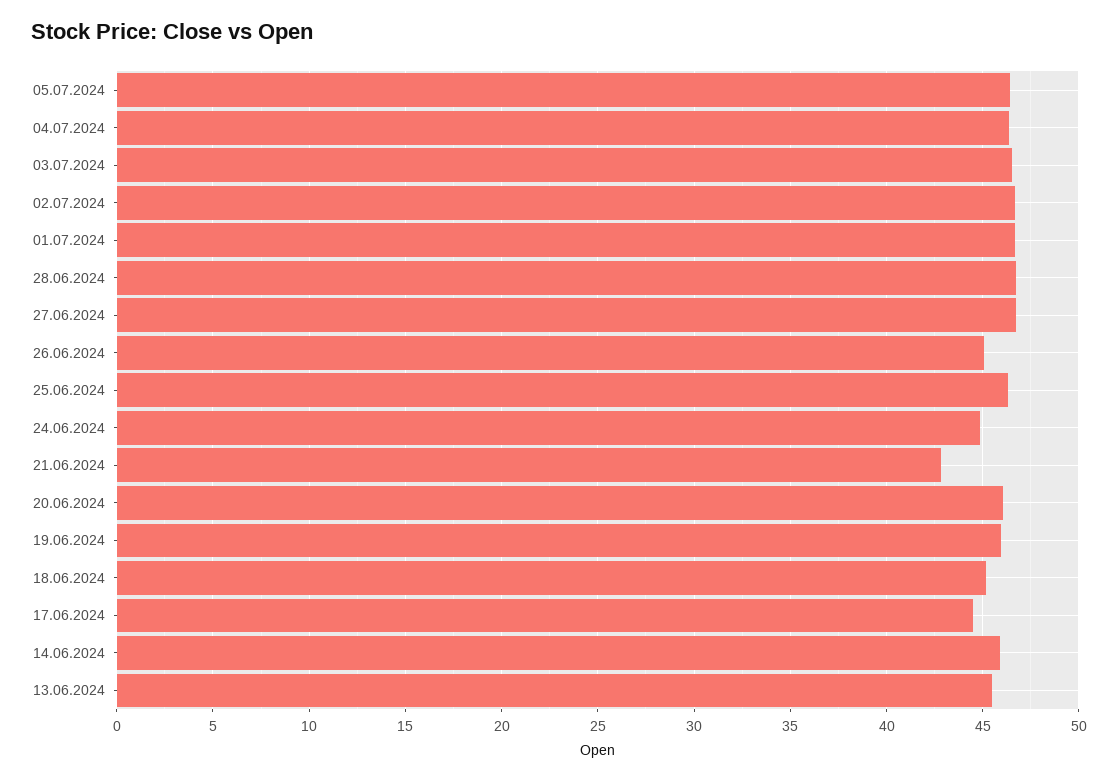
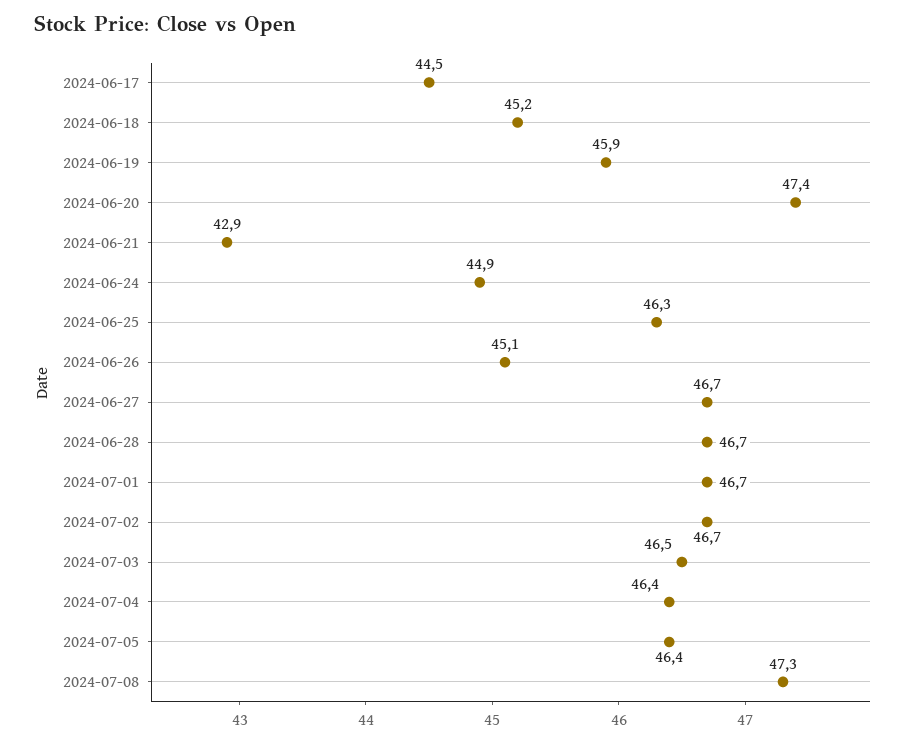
20.06.2024: 46 -> 47.4
14.06.2024: 46 -> none
13.06.2024: 45.5 -> none
2024-07-08: none -> 47.3

